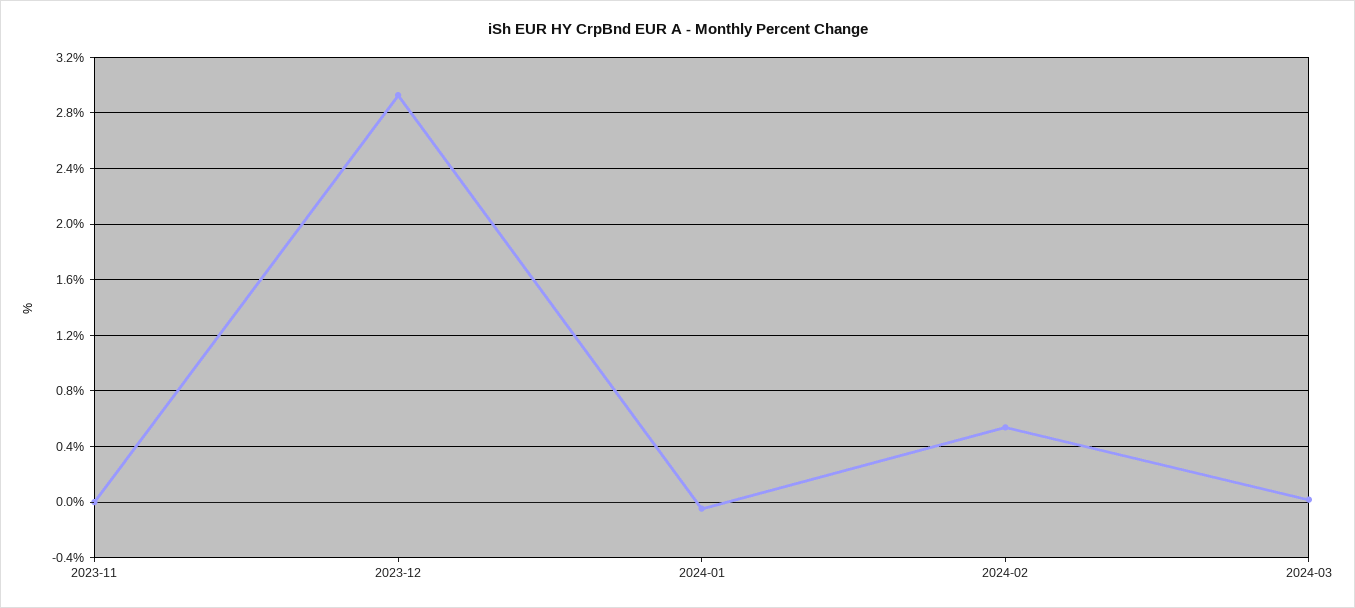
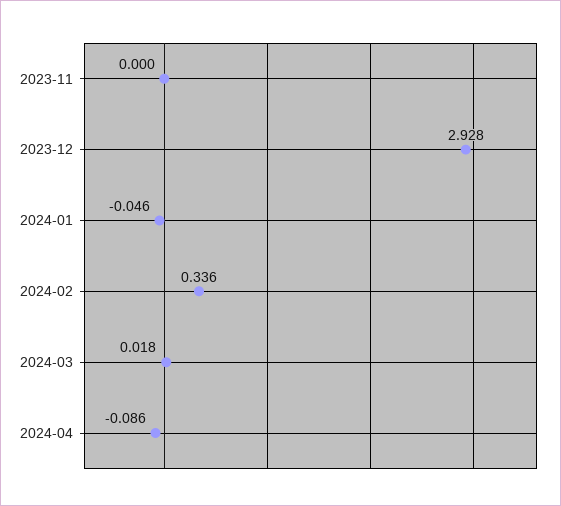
2024-02: 0.55 -> 0.336
2024-04: none -> -0.086

